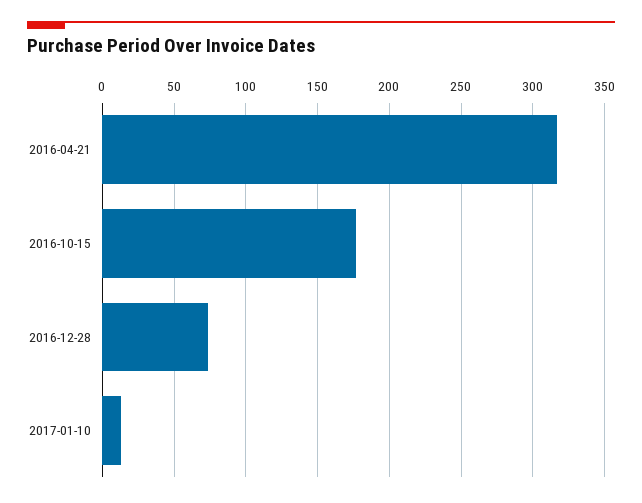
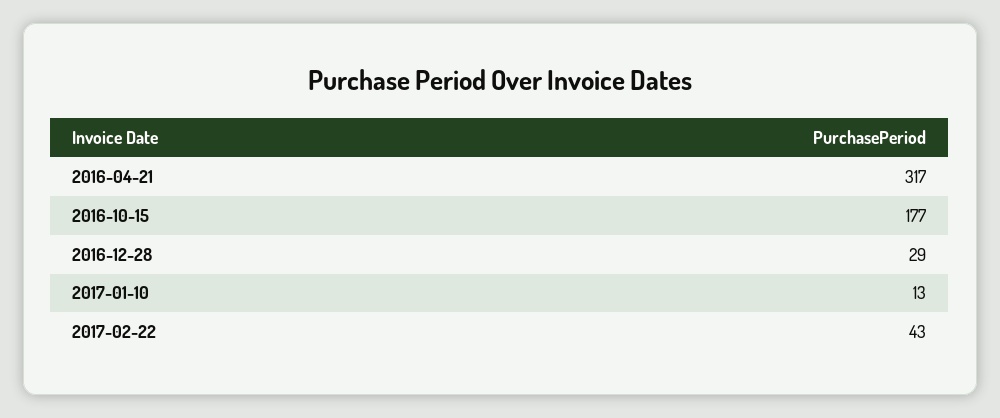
2016-12-28: 75 -> 29
2017-02-22: none -> 43

